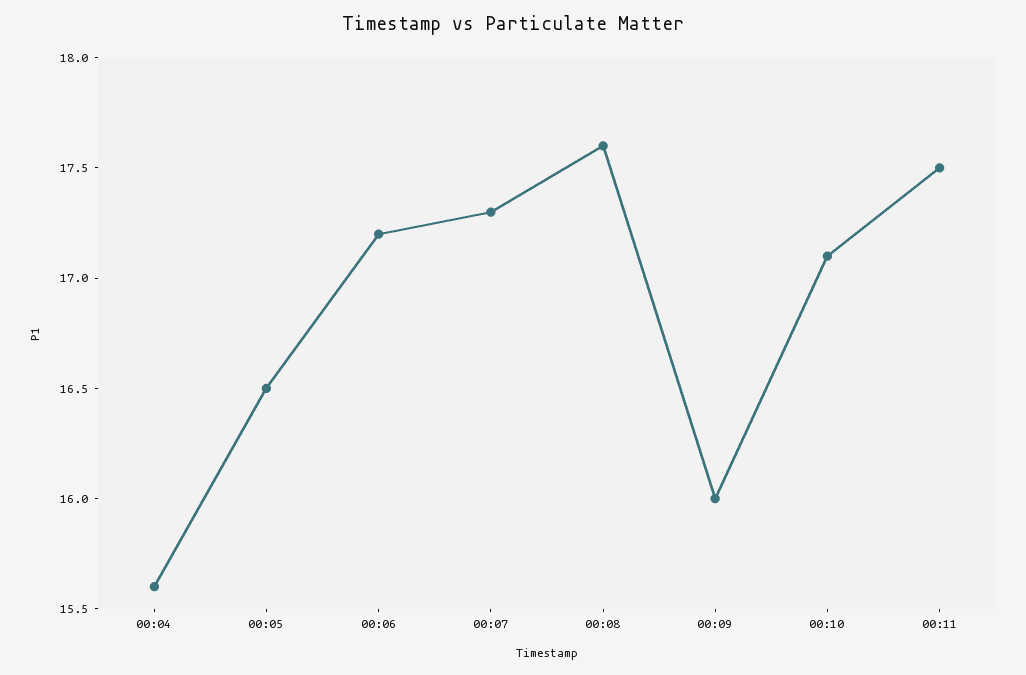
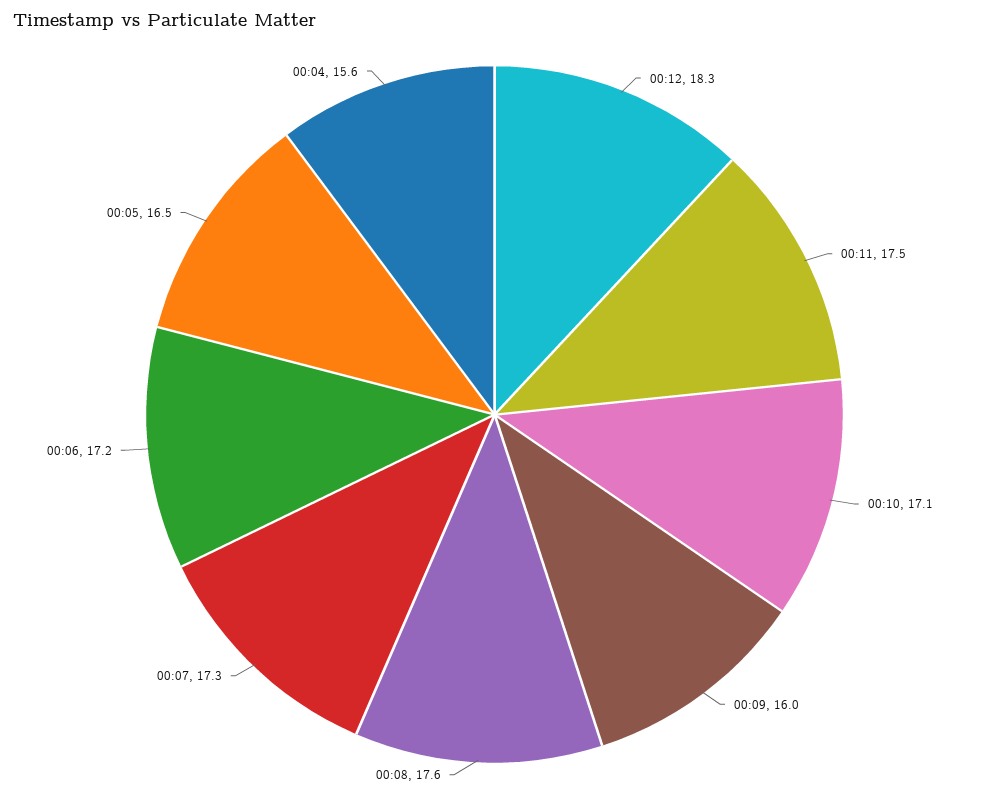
00:12: none -> 18.3

